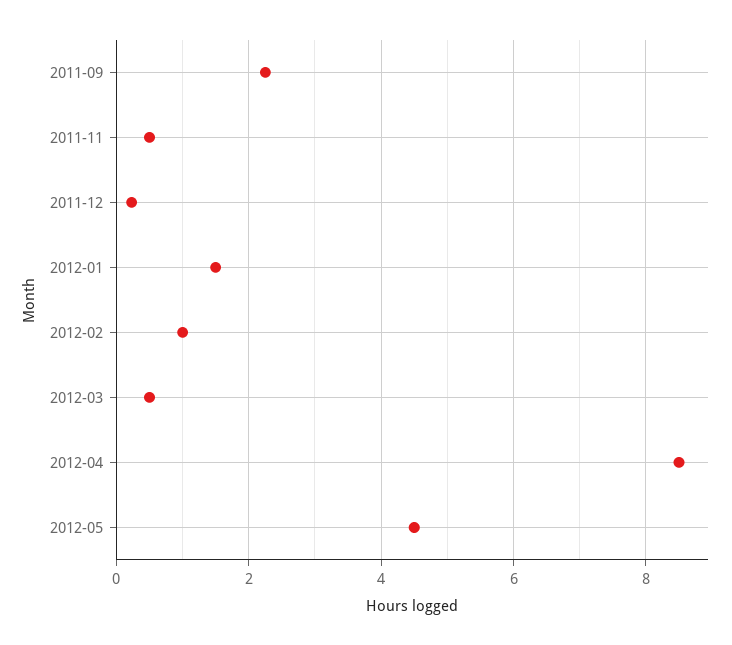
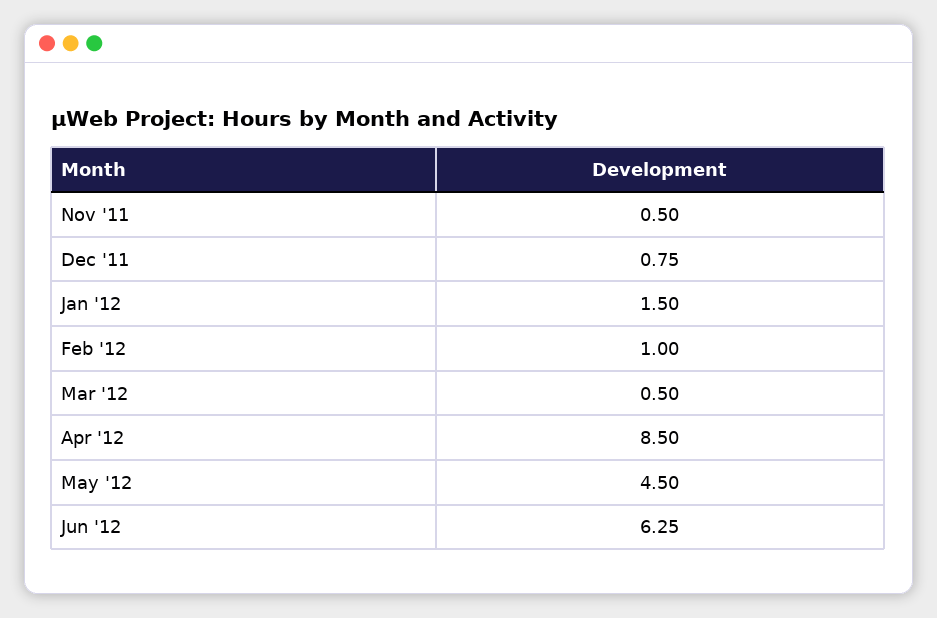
2011-09: 2.2 -> none
2011-12: 0.2 -> 0.75
Jun '12: none -> 6.25

